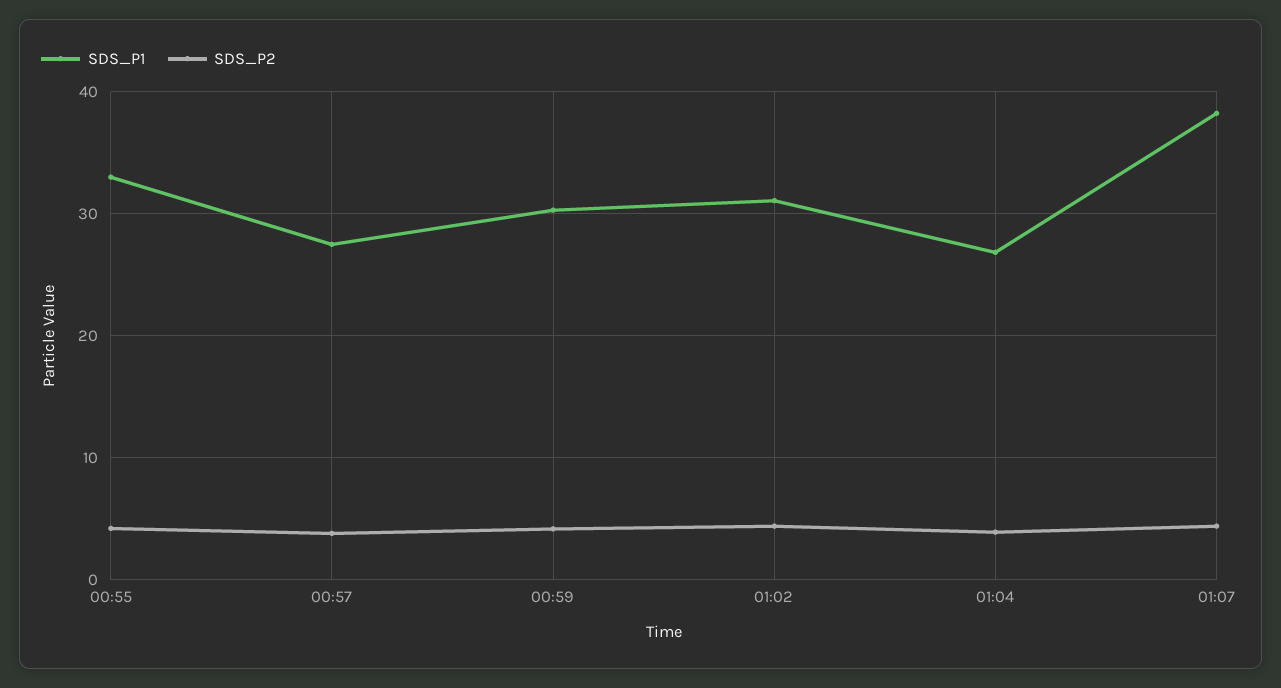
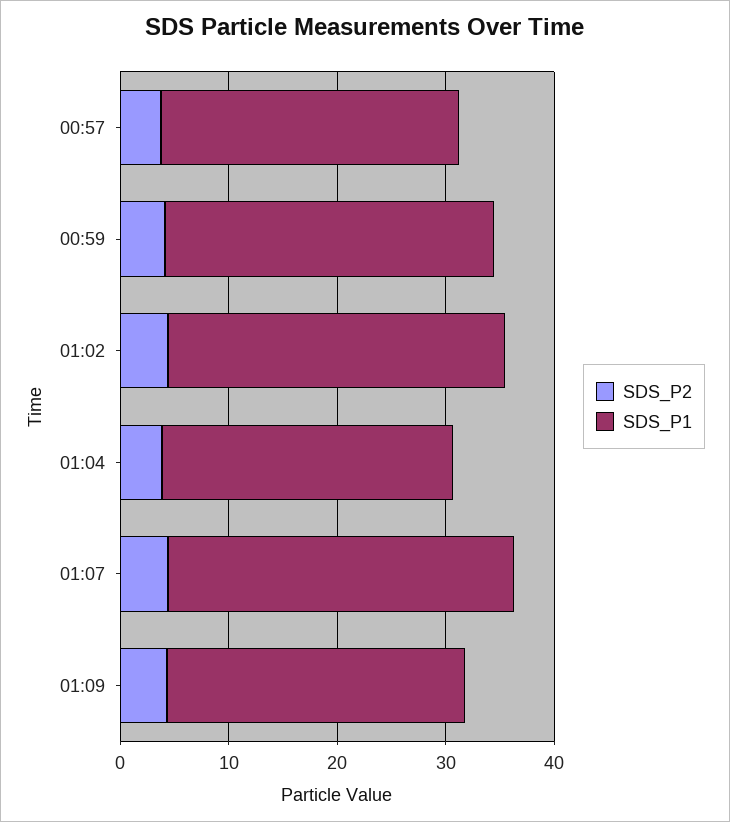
SDS_P1, 00:55: 33 -> none
SDS_P2, 00:55: 4 -> none
SDS_P1, 01:07: 38 -> 32
SDS_P2, 01:09: none -> 4
SDS_P1, 01:09: none -> 28

